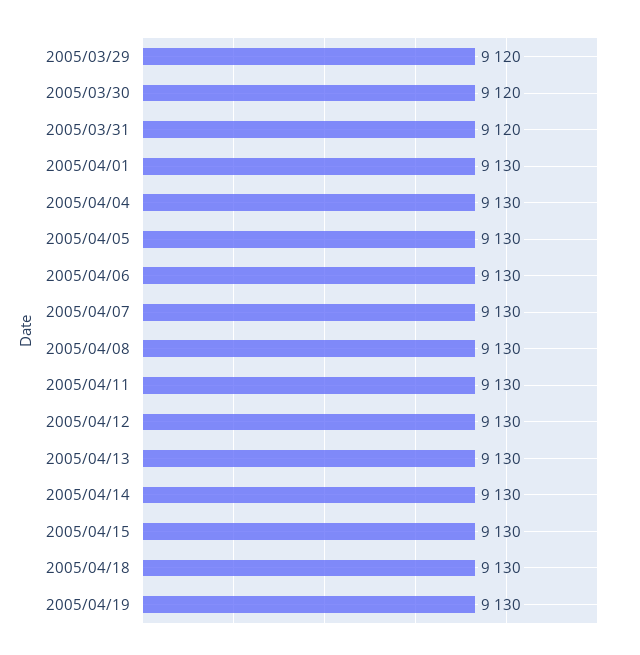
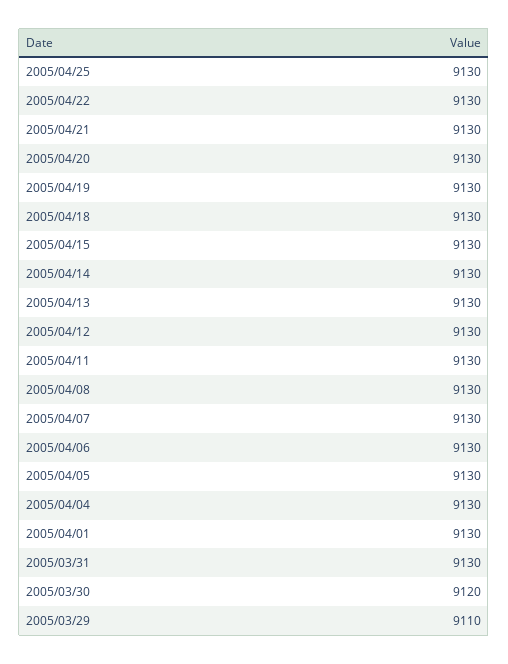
2005/03/29: 9120 -> 9110
2005/03/31: 9120 -> 9130
2005/04/25: none -> 9130
2005/04/22: none -> 9130
2005/04/21: none -> 9130
2005/04/20: none -> 9130

